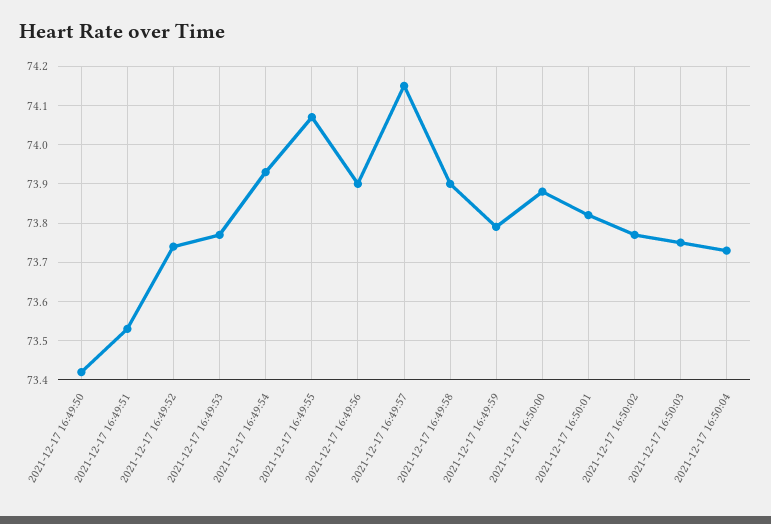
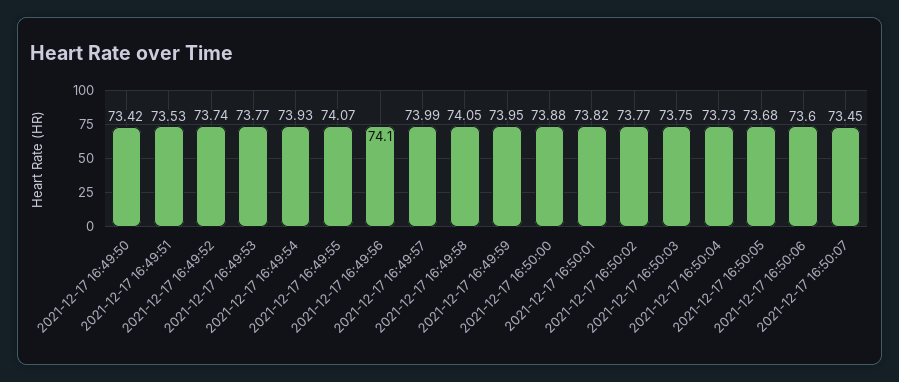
2021-12-17 16:49:56: 73.9 -> 74.1
2021-12-17 16:49:57: 74.15 -> 73.99
2021-12-17 16:49:58: 73.9 -> 74.05
2021-12-17 16:49:59: 73.8 -> 73.95
2021-12-17 16:50:05: none -> 73.68
2021-12-17 16:50:06: none -> 73.6
2021-12-17 16:50:07: none -> 73.45

